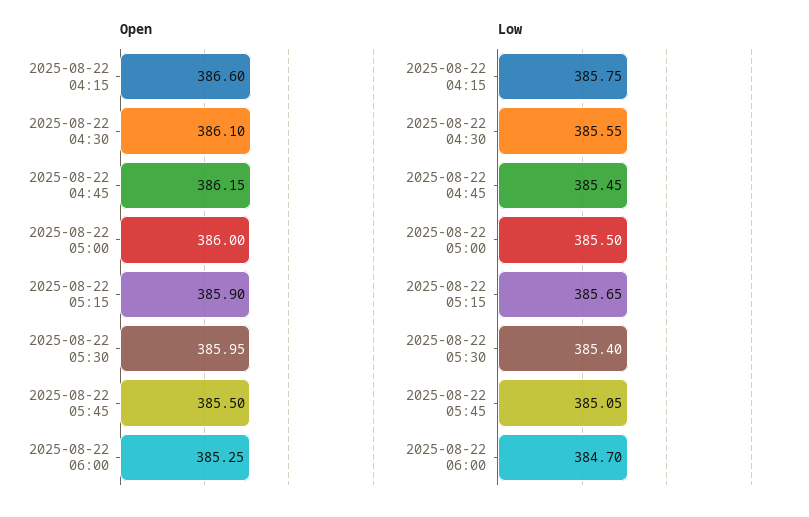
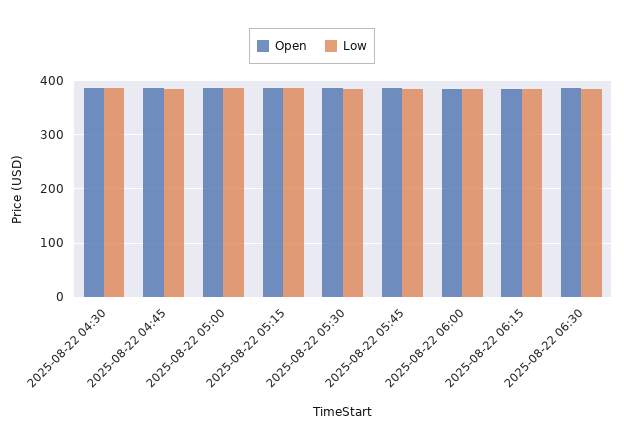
Open, 2025-08-22 04:15: 386.6 -> none
Low, 2025-08-22 04:15: 385.75 -> none
Open, 2025-08-22 06:15: none -> 380
Low, 2025-08-22 06:15: none -> 380
Open, 2025-08-22 06:30: none -> 380
Low, 2025-08-22 06:30: none -> 380

